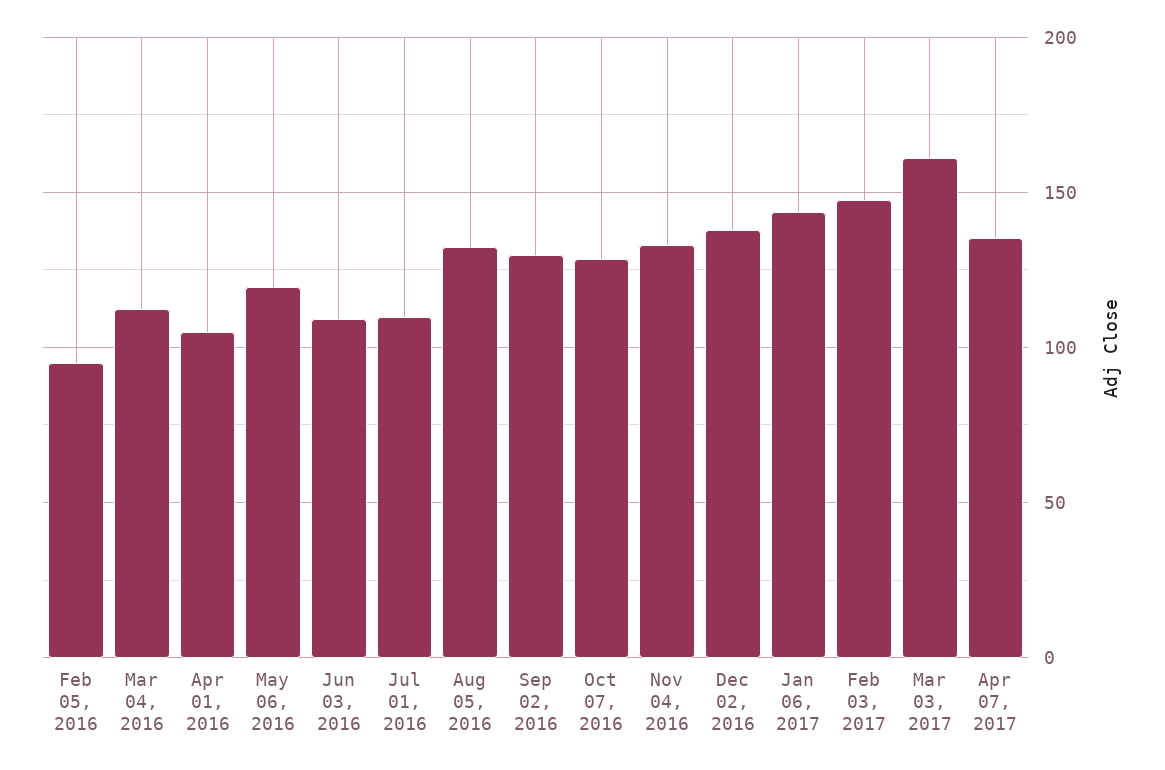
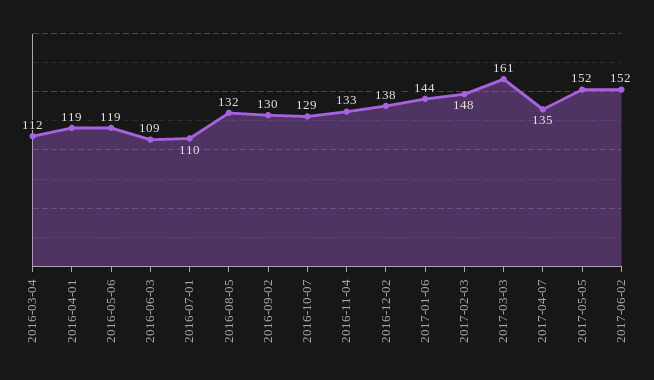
Feb 05, 2016: 95 -> none
Apr 01, 2016: 105 -> 119
2017-05-05: none -> 152
2017-06-02: none -> 152

